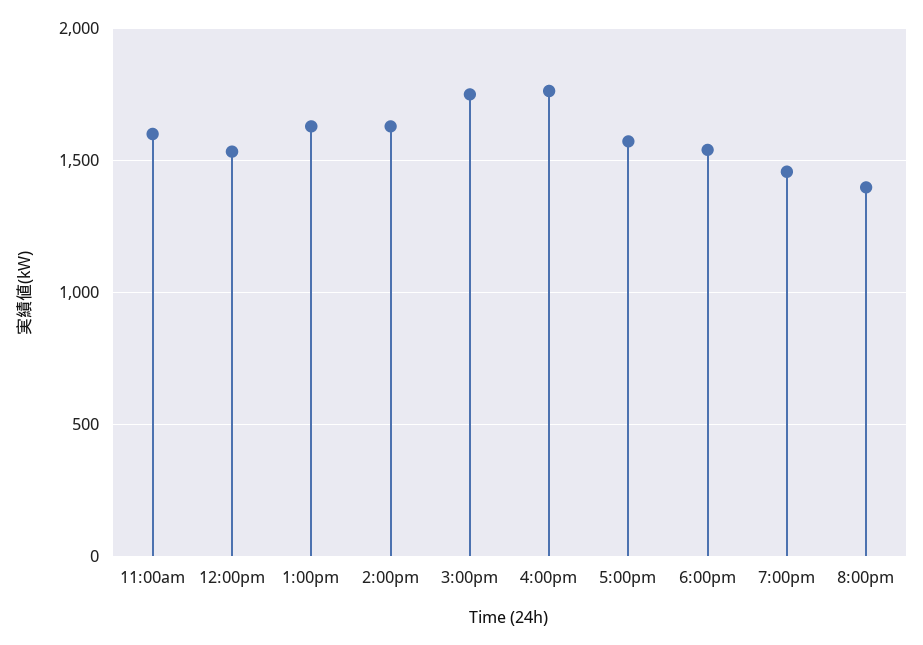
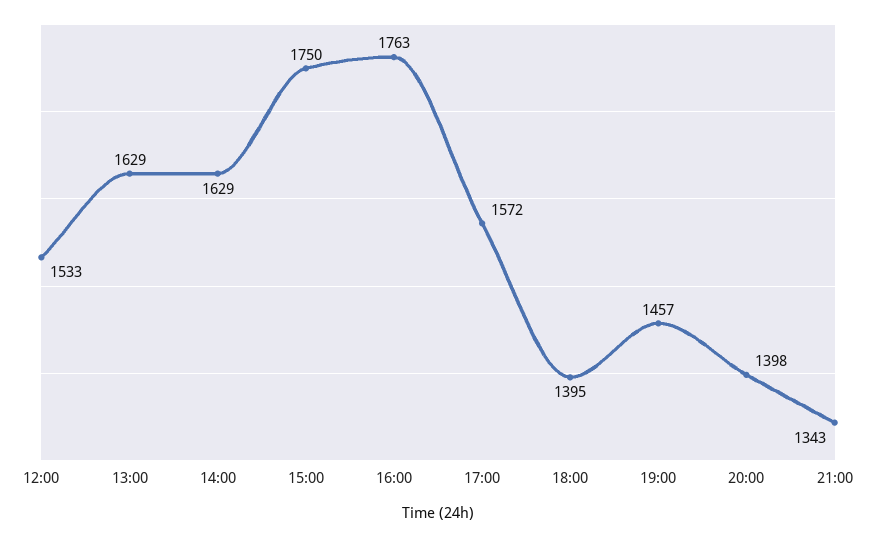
11:00am: 1600 -> none
6:00pm: 1550 -> 1395
21:00: none -> 1343

